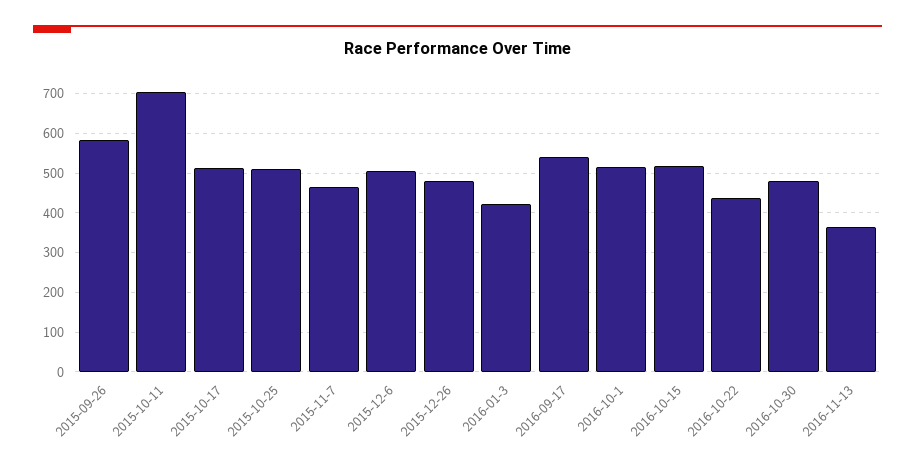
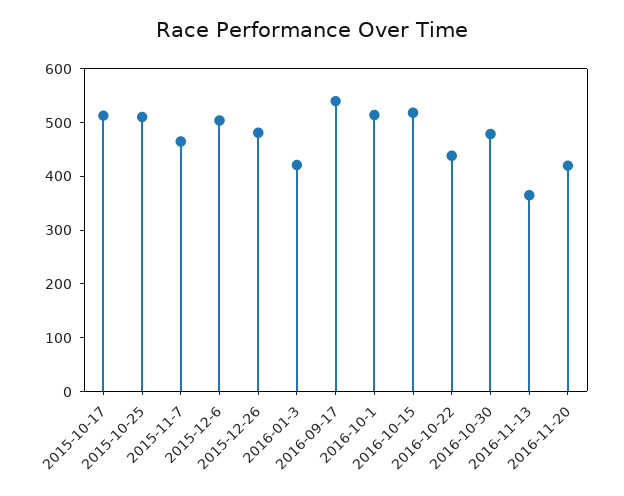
2015-09-26: 580 -> none
2015-10-11: 700 -> none
2016-11-20: none -> 420

